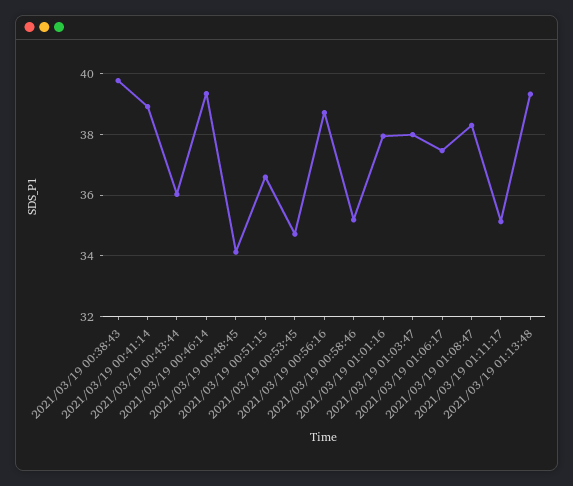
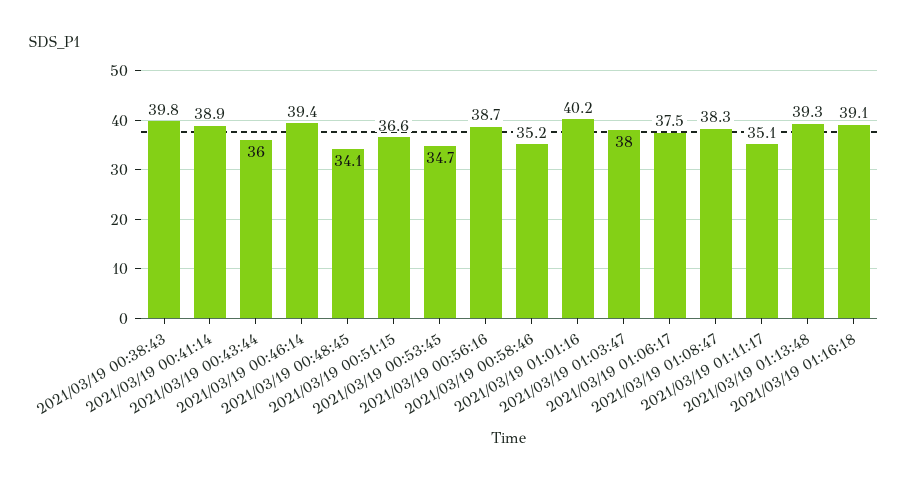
2021/03/19 01:01:16: 38 -> 40.2
2021/03/19 01:16:18: none -> 39.1

